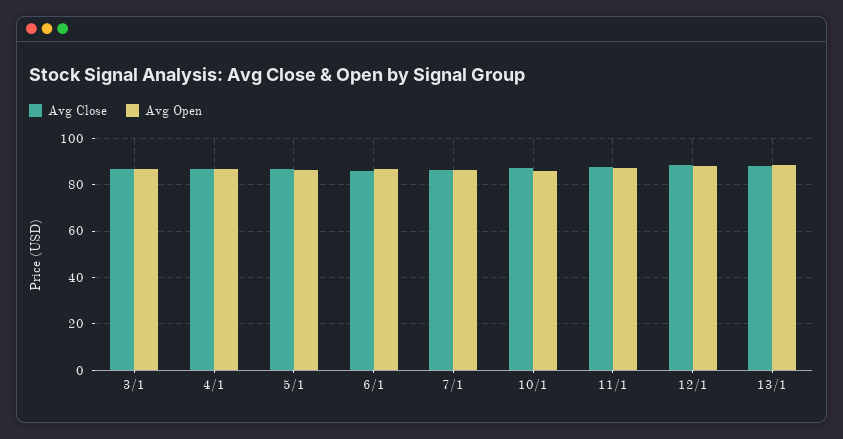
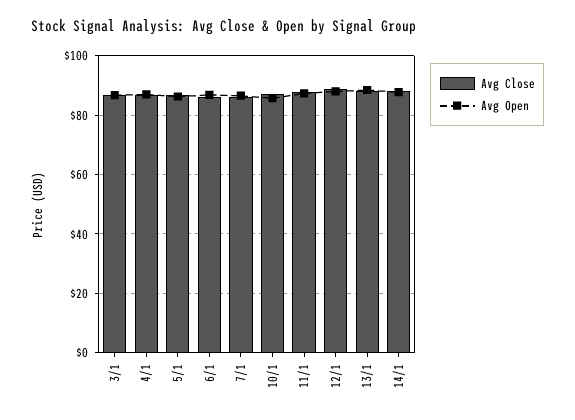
Avg Close, 14/1: none -> 87.5
Avg Open, 14/1: none -> 87.5

